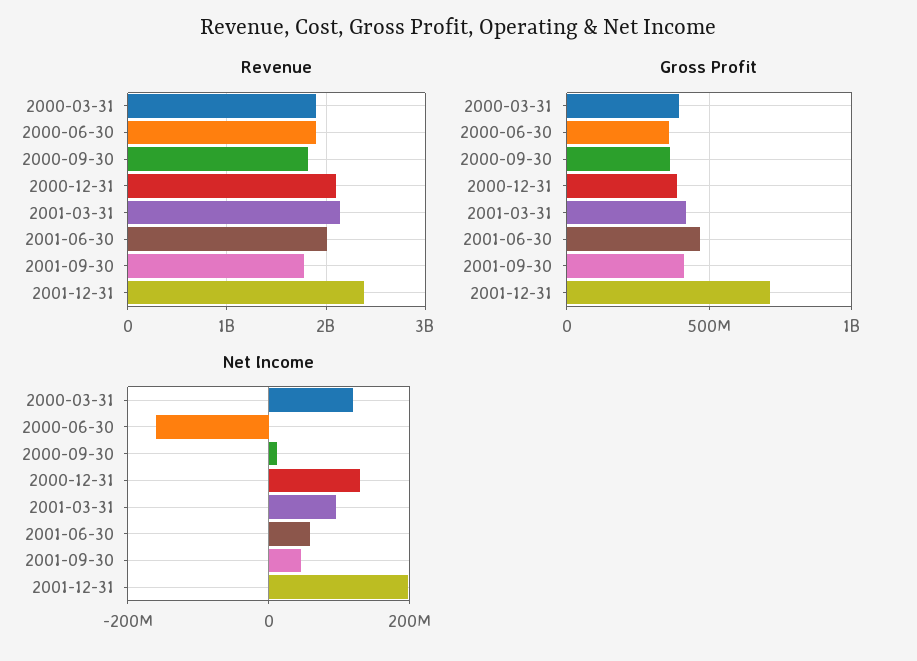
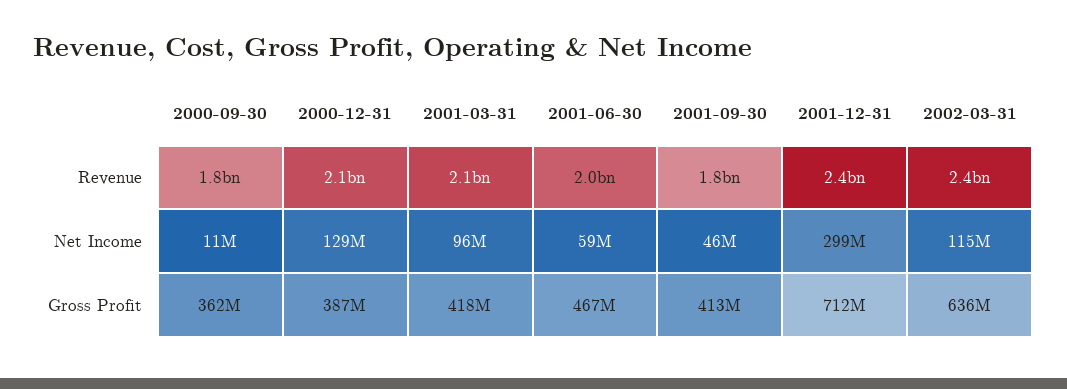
Revenue, 2000-03-31: 1900000000 -> none
Revenue, 2000-06-30: 1900000000 -> none
Gross Profit, 2000-03-31: 400000000 -> none
Gross Profit, 2000-06-30: 350000000 -> none
Net Income, 2000-03-31: 120000000 -> none
Net Income, 2000-06-30: -160000000 -> none
Net Income, 2001-12-31: 200000000 -> 299000000
Revenue, 2002-03-31: none -> 2400000000
Net Income, 2002-03-31: none -> 115000000
Gross Profit, 2002-03-31: none -> 636000000

